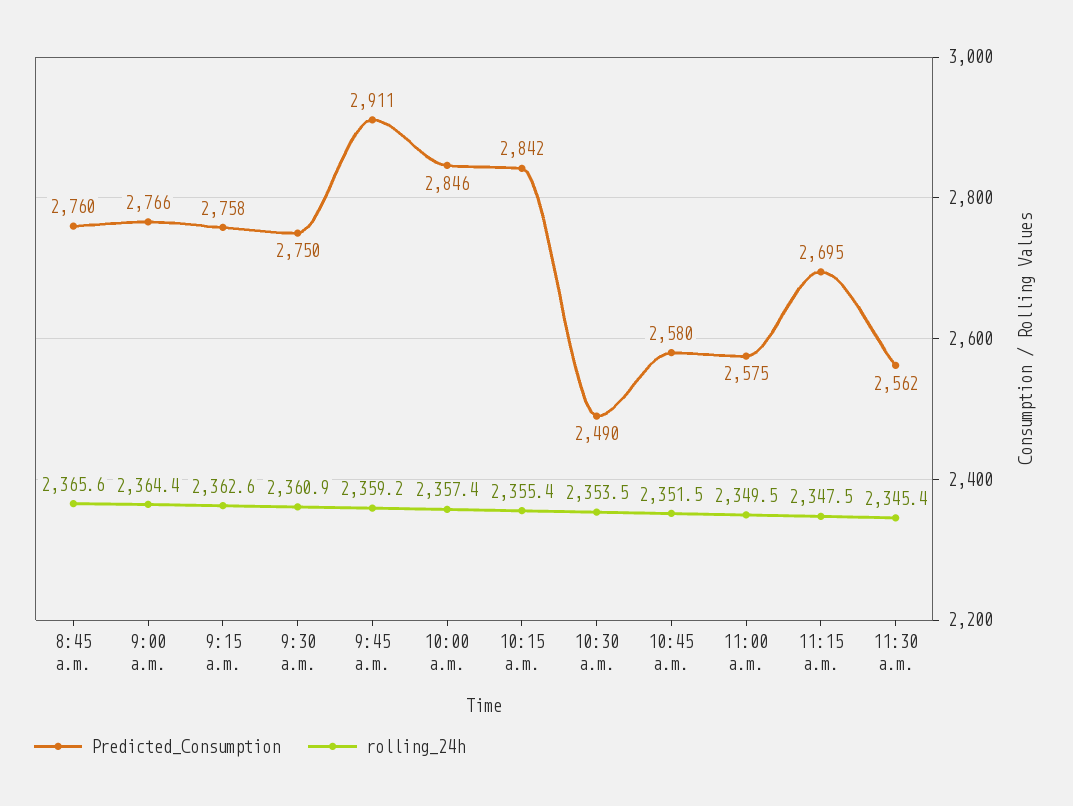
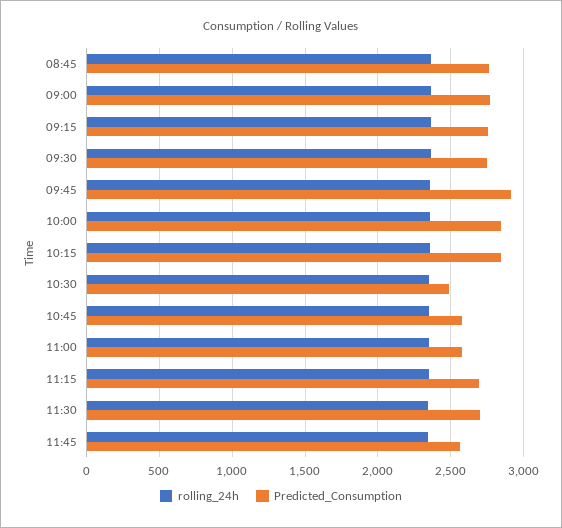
Predicted_Consumption, 11:30 a.m.: 2562 -> 2700
rolling_24h, 11:45: none -> 2350
Predicted_Consumption, 11:45: none -> 2550

